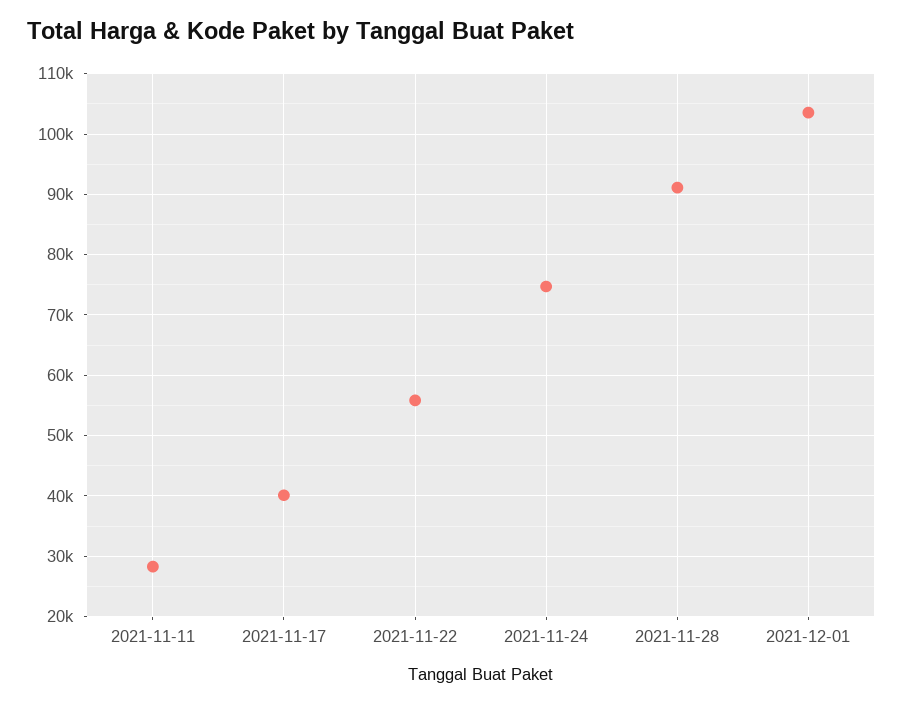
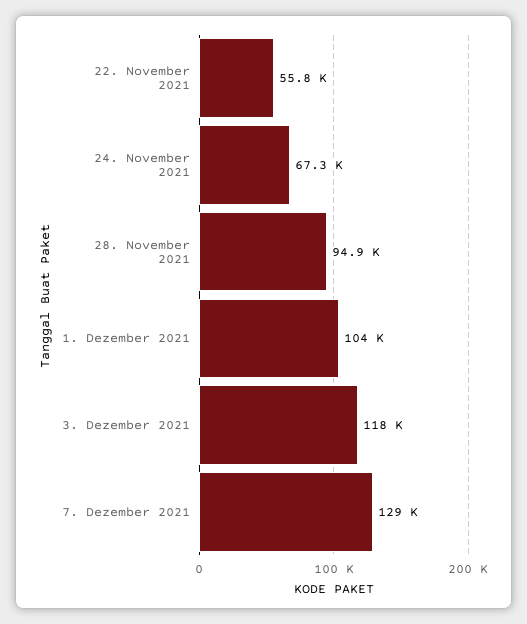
2021-11-11: 28000 -> none
2021-11-17: 40000 -> none
2021-11-24: 75000 -> 67300
2021-11-28: 91000 -> 94900
3. Dezember 2021: none -> 118000
7. Dezember 2021: none -> 129000

